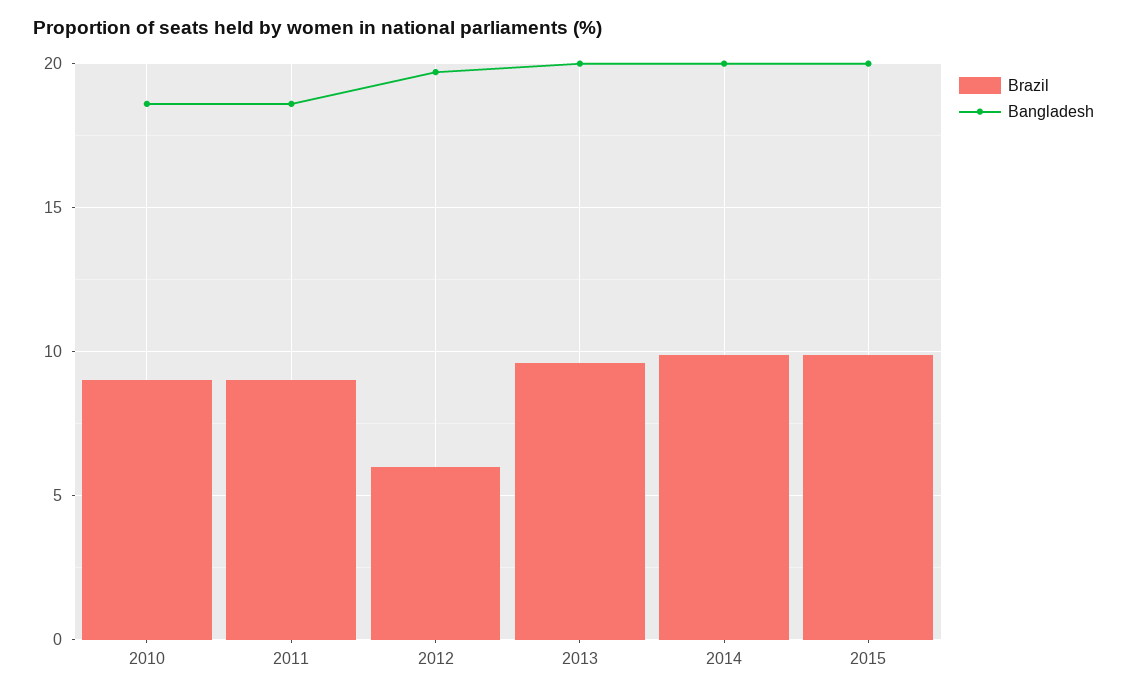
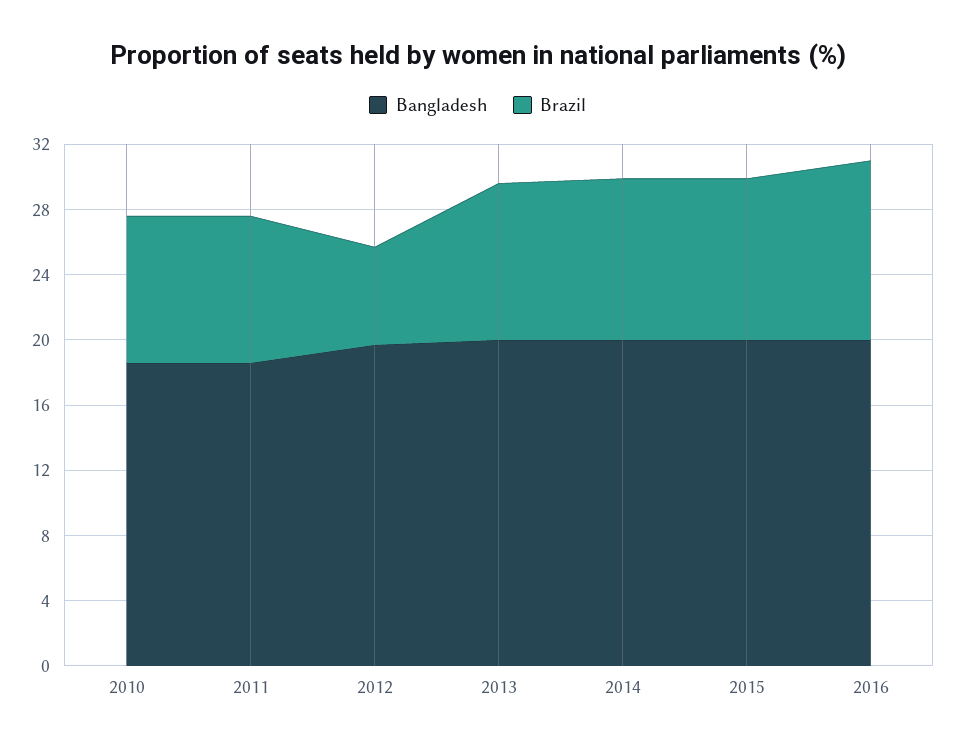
Bangladesh, 2016: none -> 20
Brazil, 2016: none -> 11

